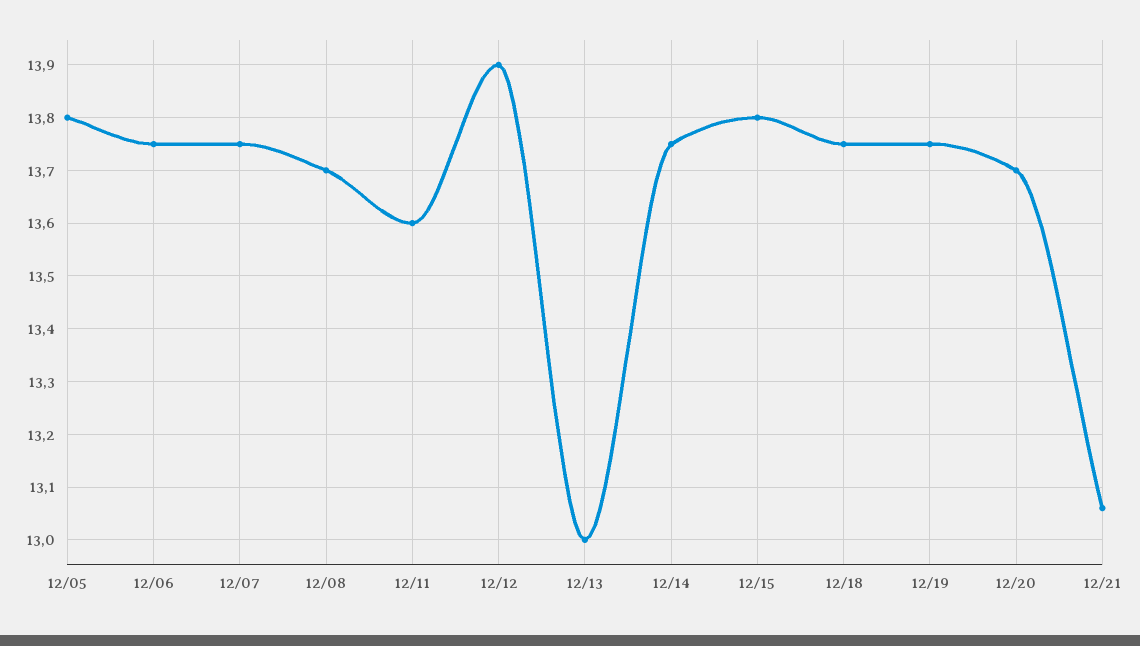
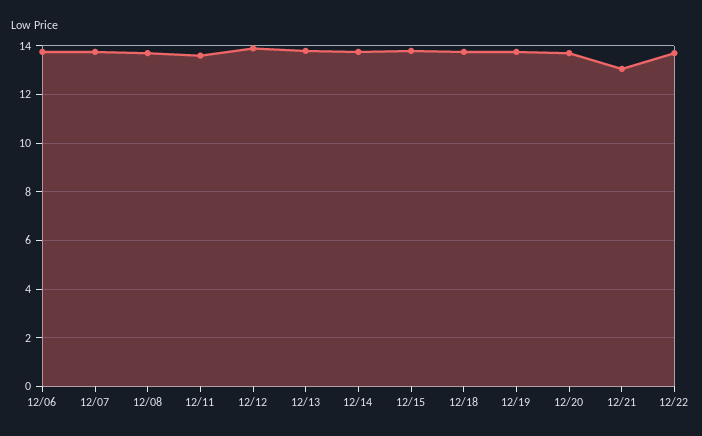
12/05: 13.8 -> none
12/13: 13 -> 13.75
12/22: none -> 13.75

